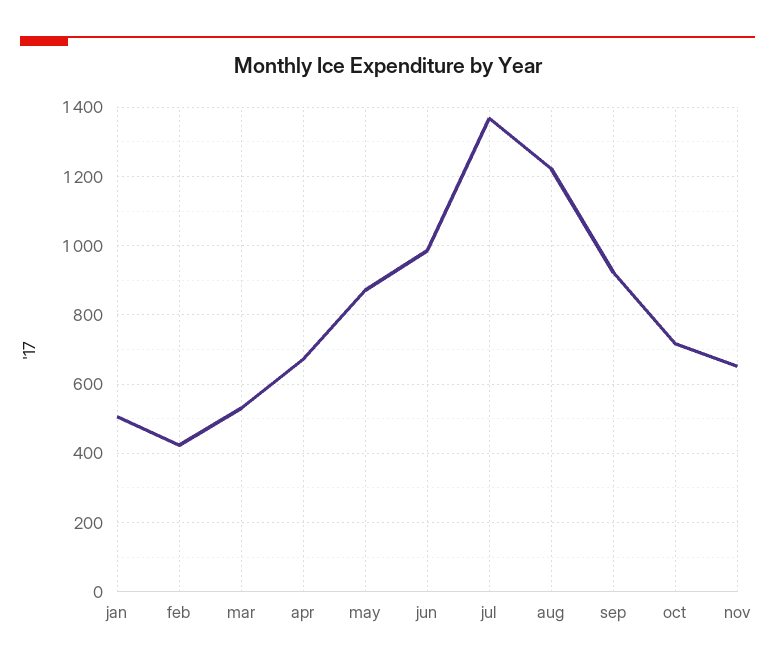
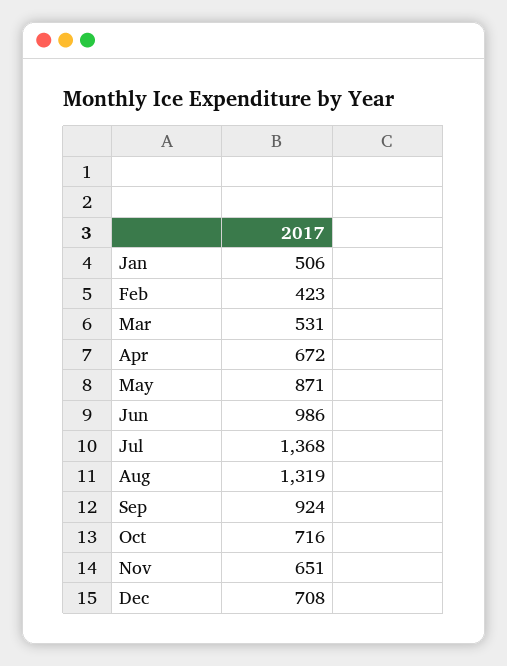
aug: 1220 -> 1319
Dec: none -> 708

